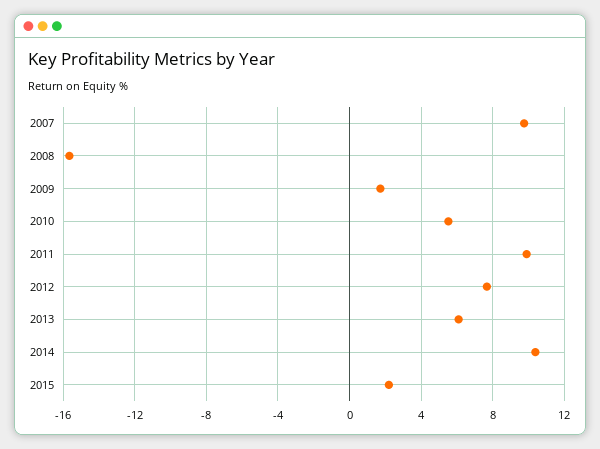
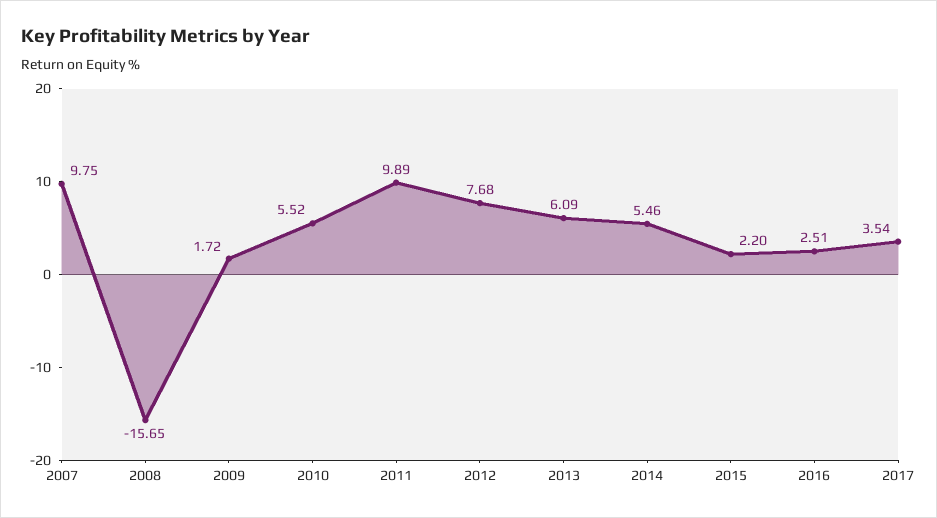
2014: 10.5 -> 5.46
2016: none -> 2.51
2017: none -> 3.54

